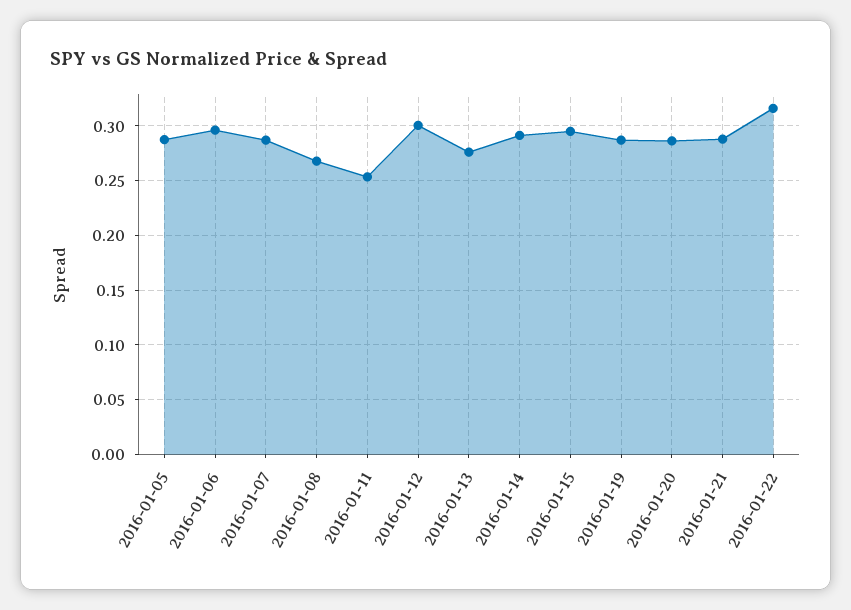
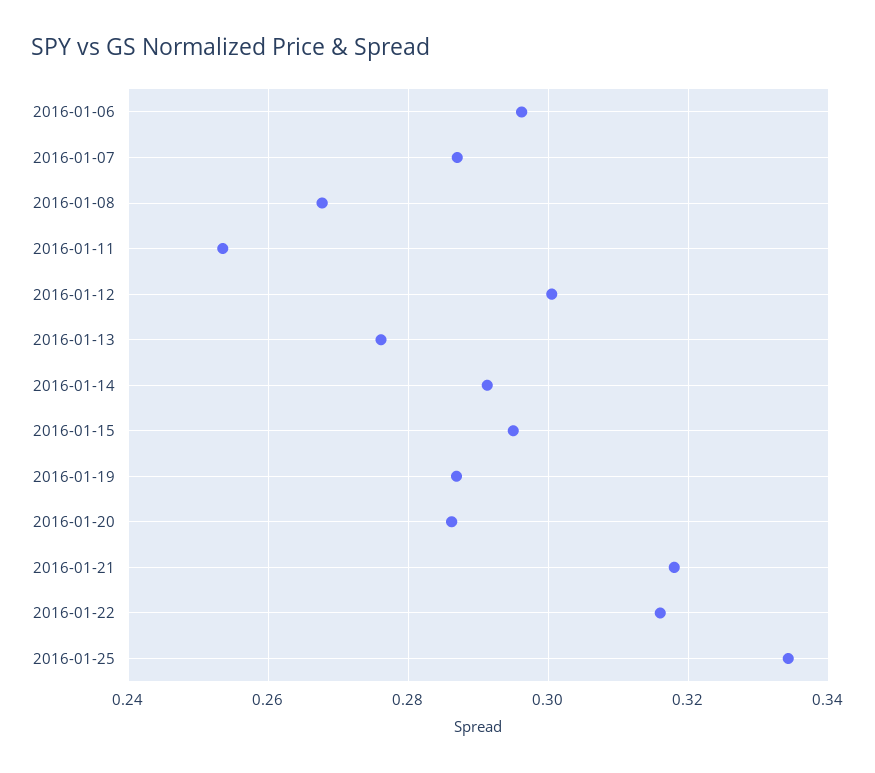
2016-01-05: 0.29 -> none
2016-01-21: 0.29 -> 0.318
2016-01-25: none -> 0.334

